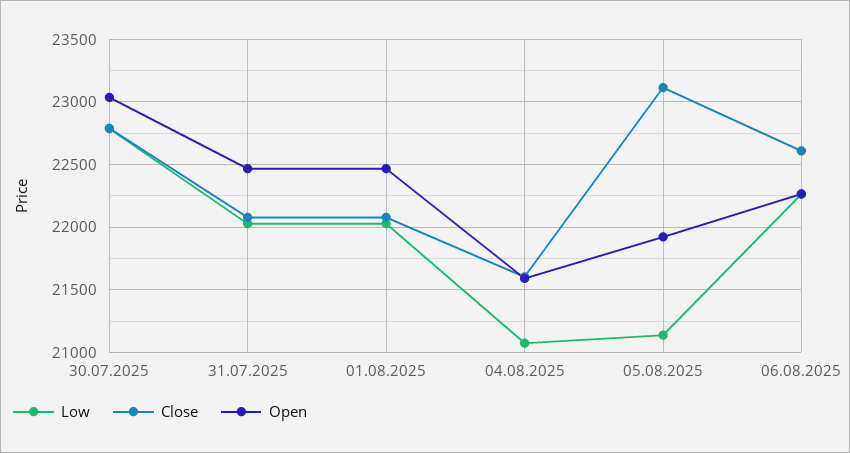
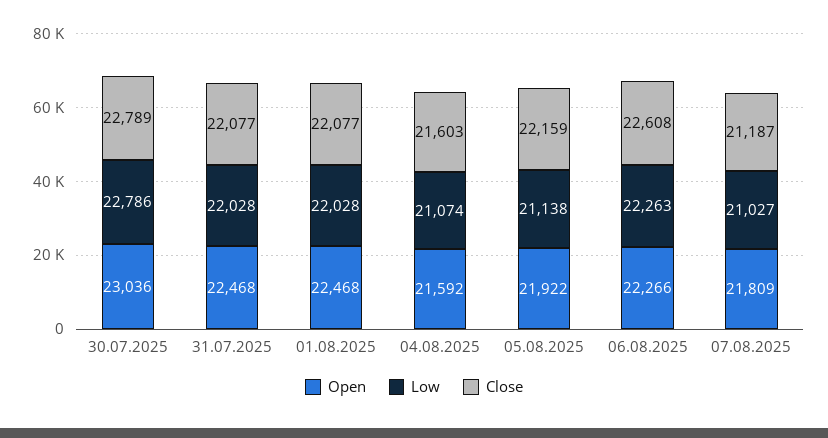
Close, 05.08.2025: 23100 -> 22159
Open, 07.08.2025: none -> 21809
Low, 07.08.2025: none -> 21027
Close, 07.08.2025: none -> 21187

